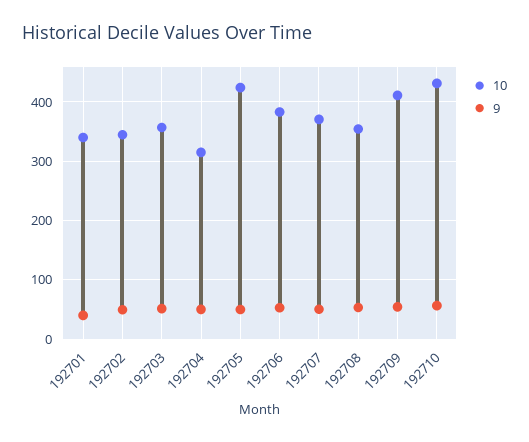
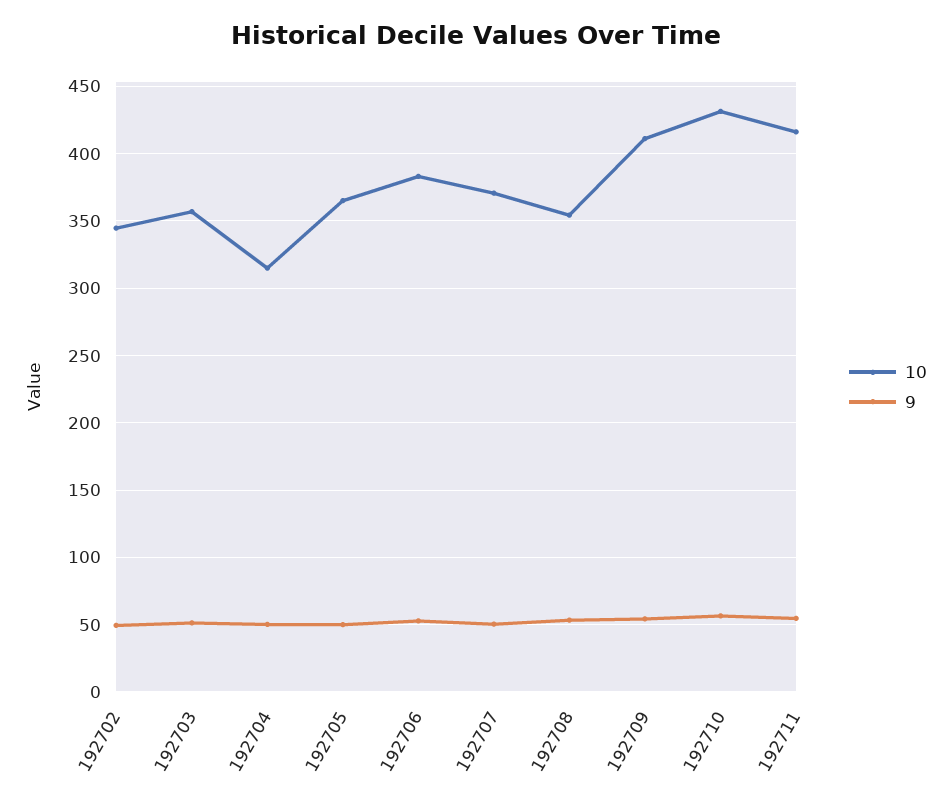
10, 192701: 340 -> none
9, 192701: 40 -> none
10, 192705: 420 -> 365
10, 192711: none -> 415
9, 192711: none -> 55

